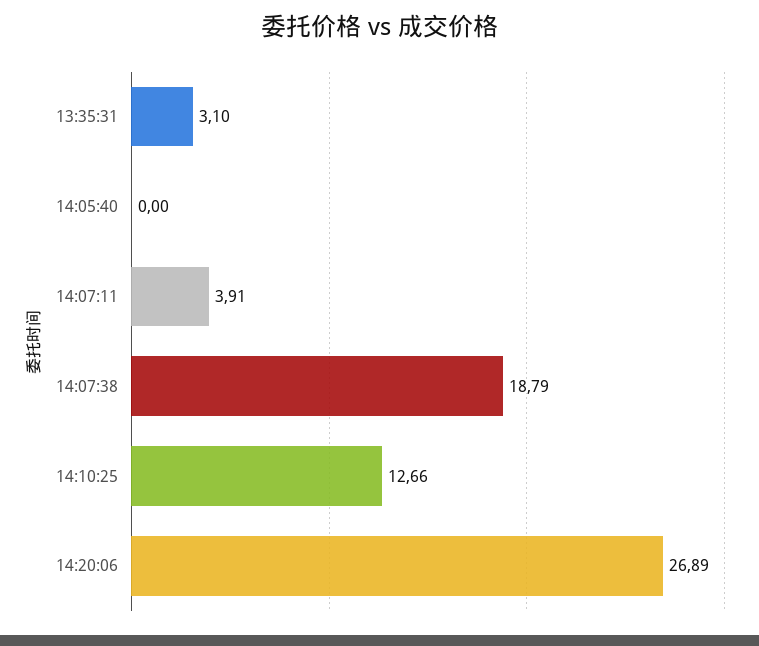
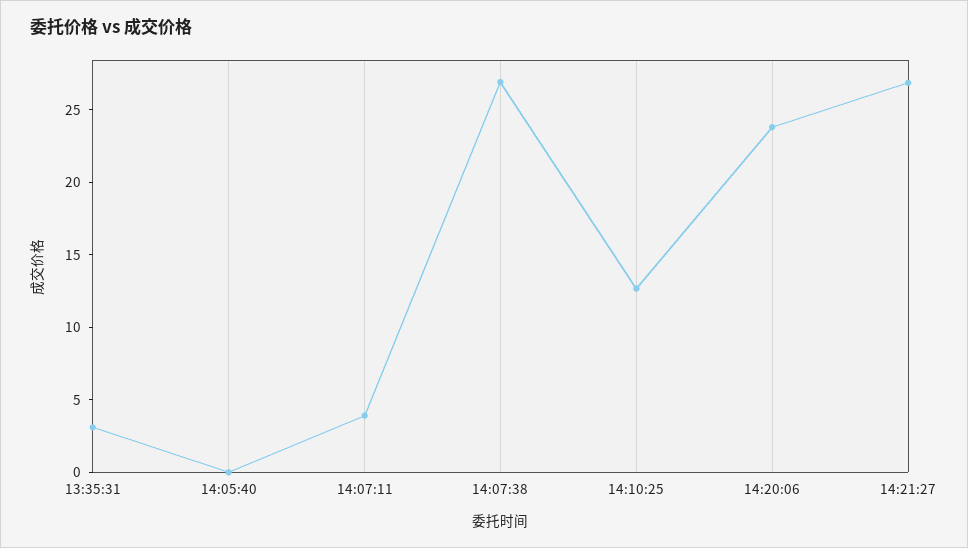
14:07:38: 18.79 -> 27
14:20:06: 26.89 -> 24
14:21:27: none -> 27

